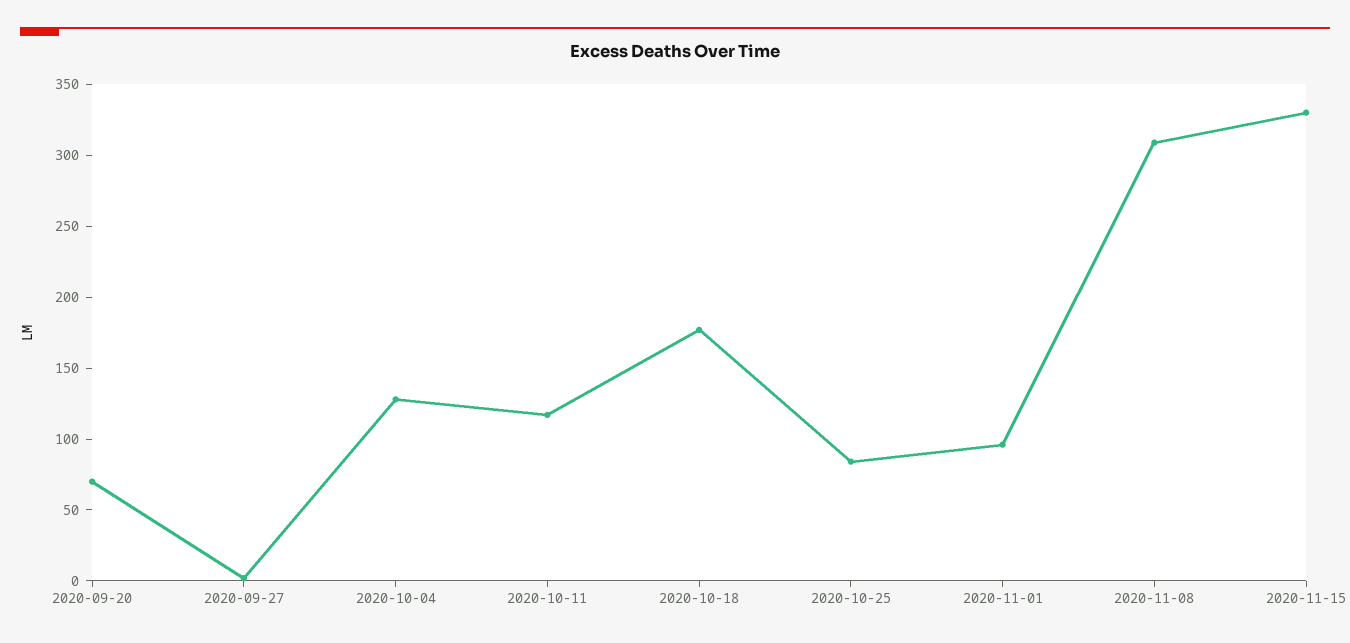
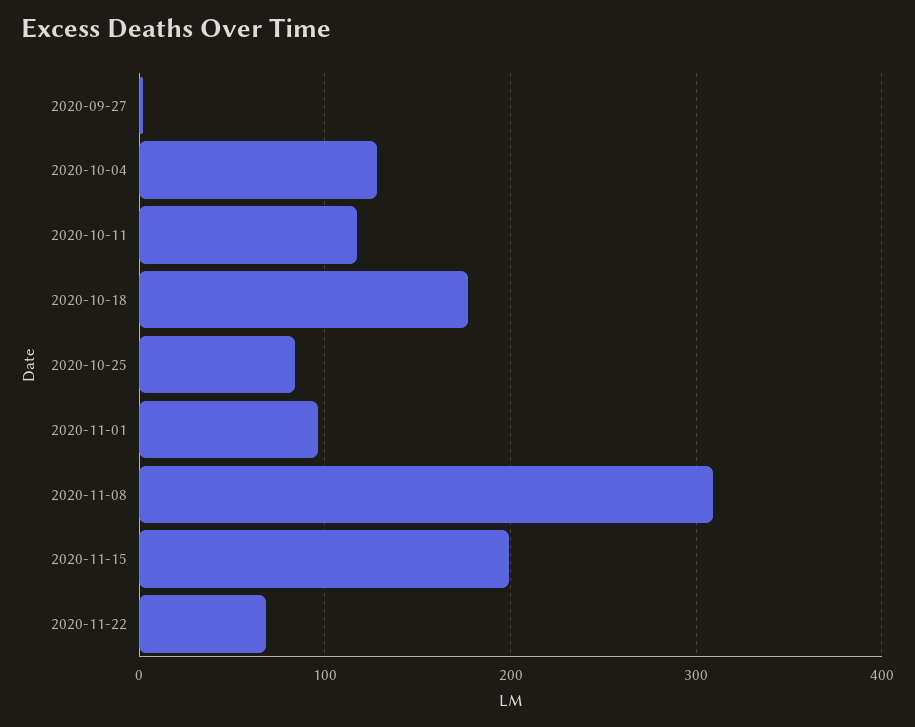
2020-09-20: 70 -> none
2020-11-15: 330 -> 200
2020-11-22: none -> 70

